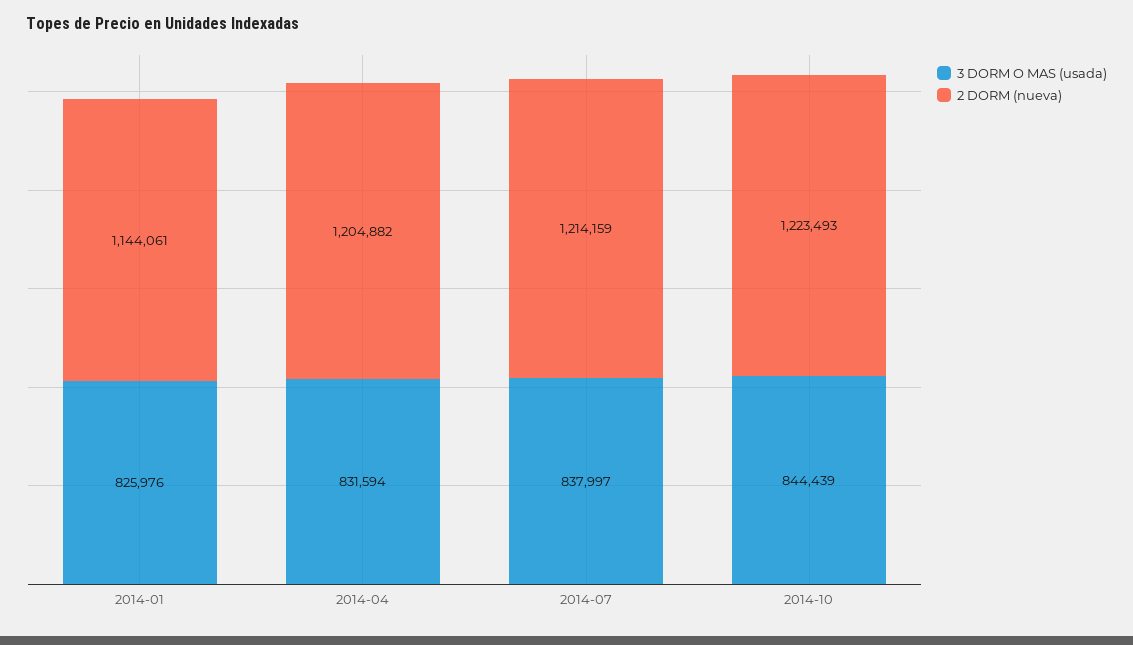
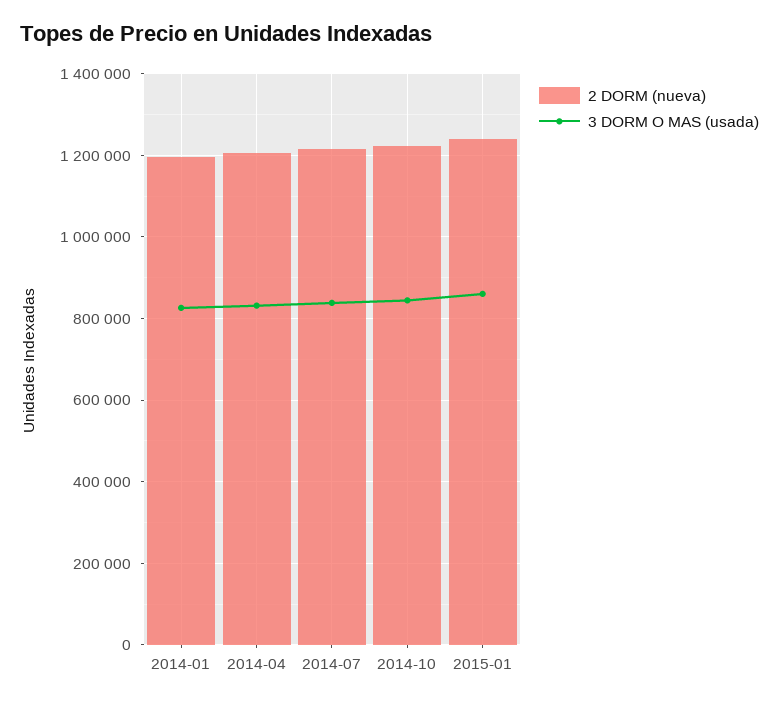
2 DORM (nueva), 2014-01: 1144061 -> 1200000
2 DORM (nueva), 2015-01: none -> 1240000
3 DORM O MAS (usada), 2015-01: none -> 860000

